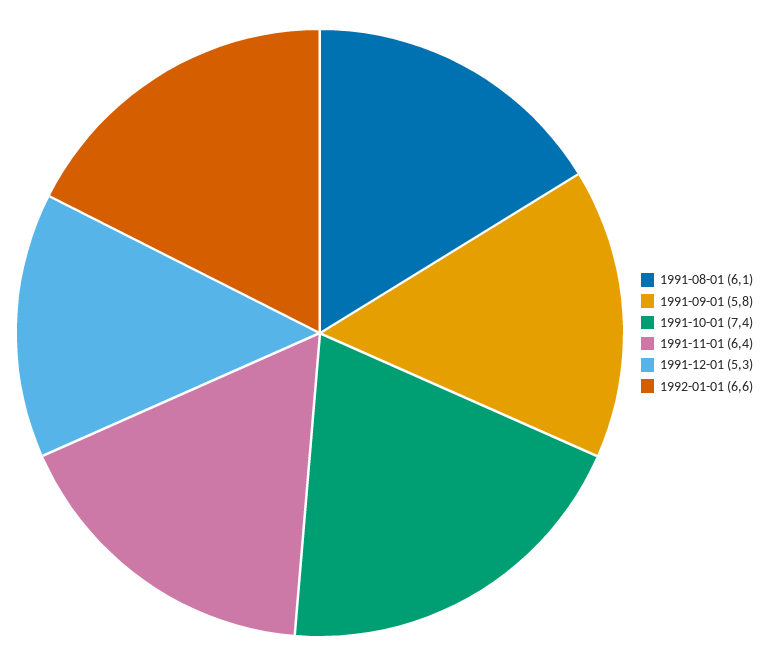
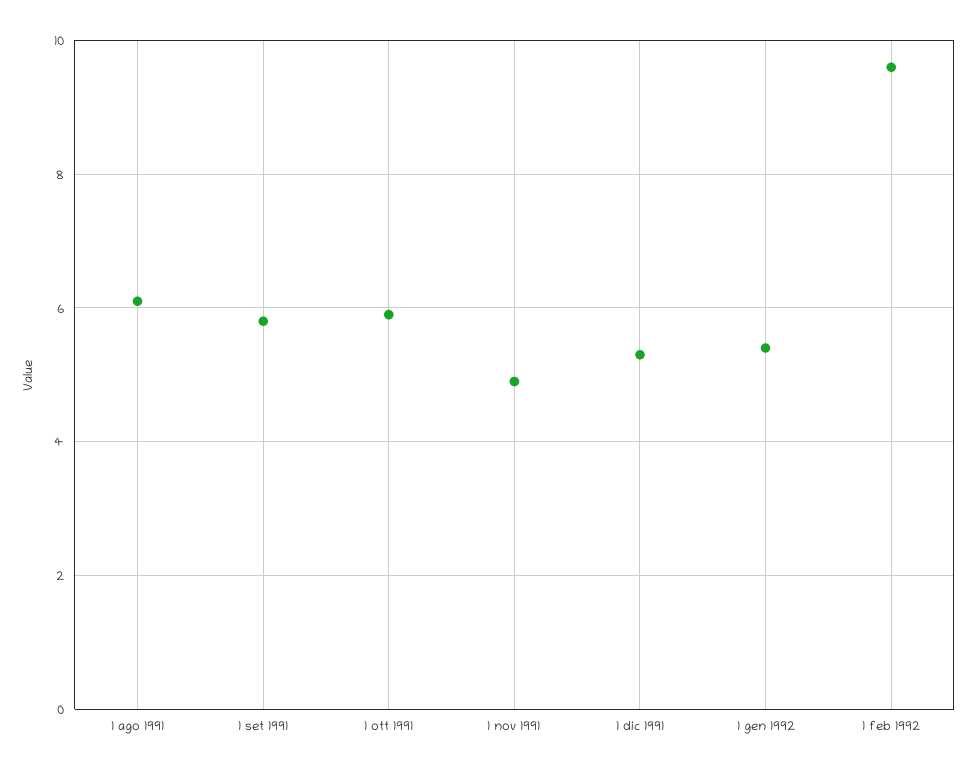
1991-10-01: 7.4 -> 6
1991-11-01: 6.4 -> 5
1992-01-01: 6.6 -> 5.5
1 feb 1992: none -> 9.5

